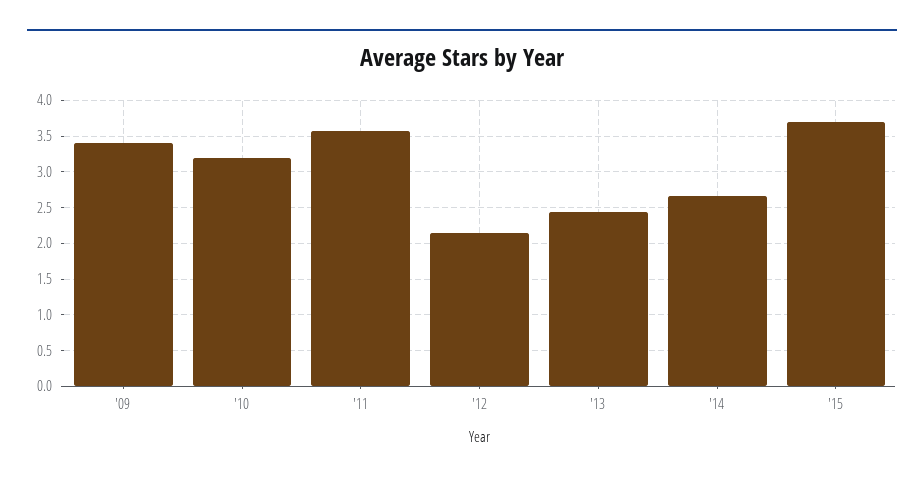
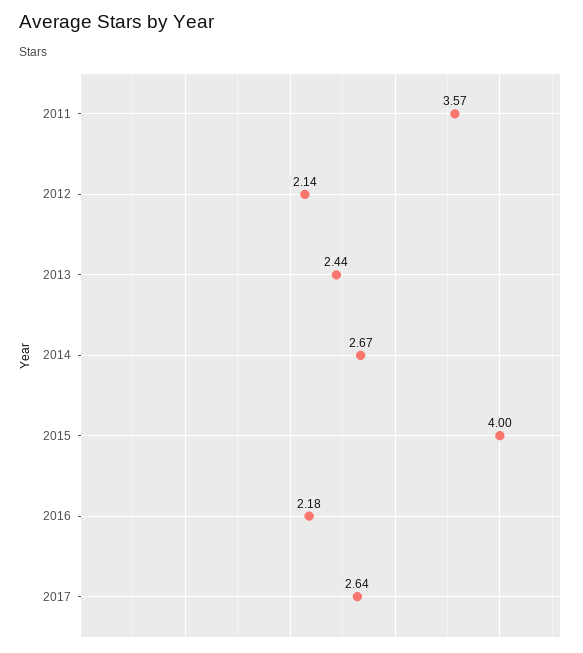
'09: 3.4 -> none
'10: 3.2 -> none
'15: 3.7 -> 4
2016: none -> 2.18
2017: none -> 2.64

